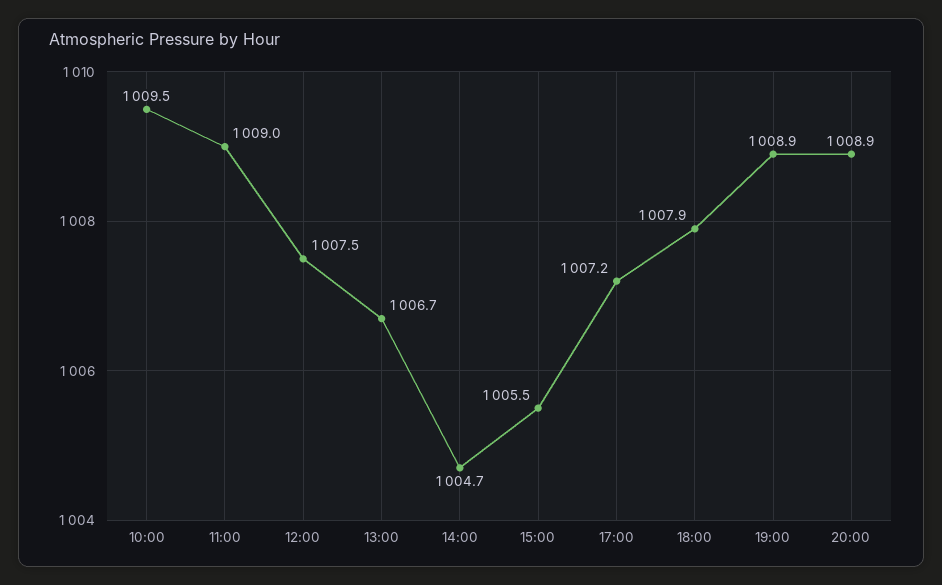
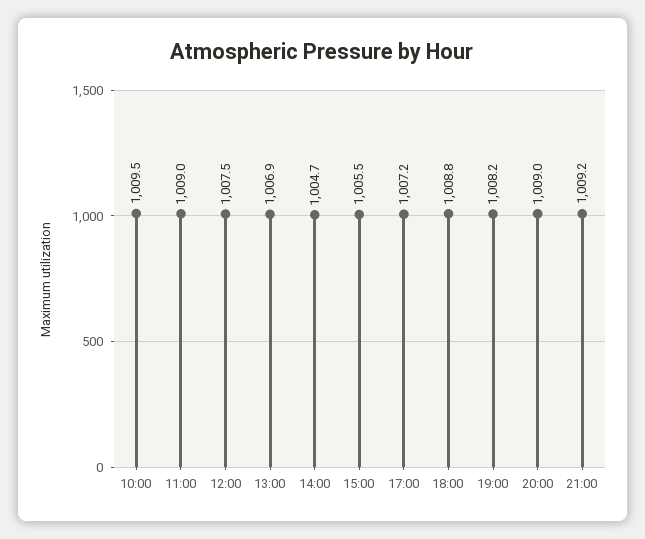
13:00: 1006.7 -> 1006.9
18:00: 1007.9 -> 1008.8
19:00: 1008.9 -> 1008.2
20:00: 1008.9 -> 1009
21:00: none -> 1009.2

